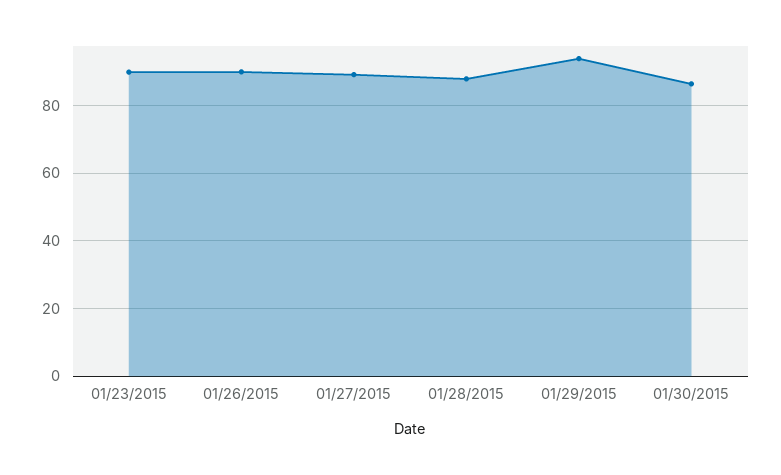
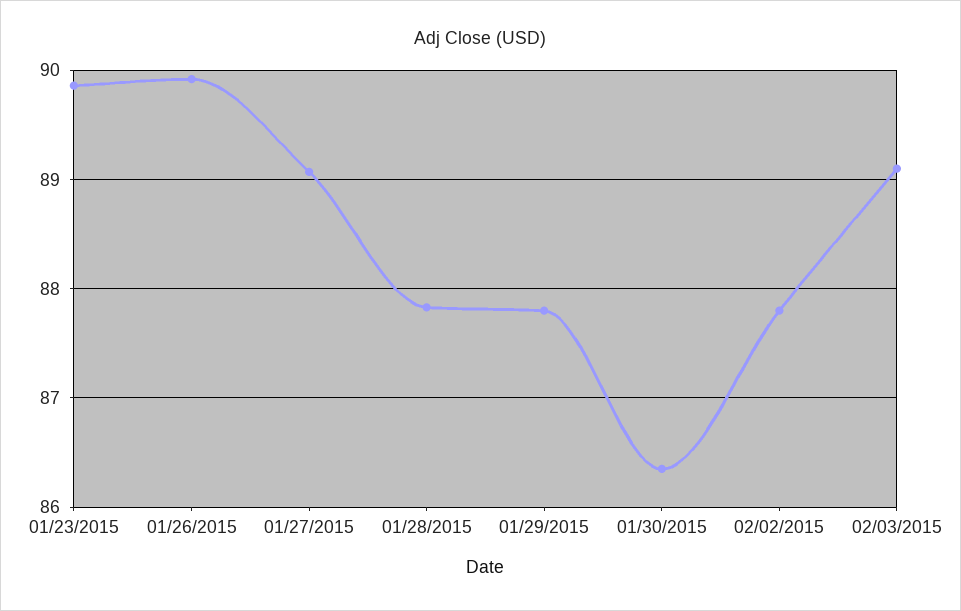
01/29/2015: 94 -> 87.8
02/02/2015: none -> 87.8
02/03/2015: none -> 89.1

